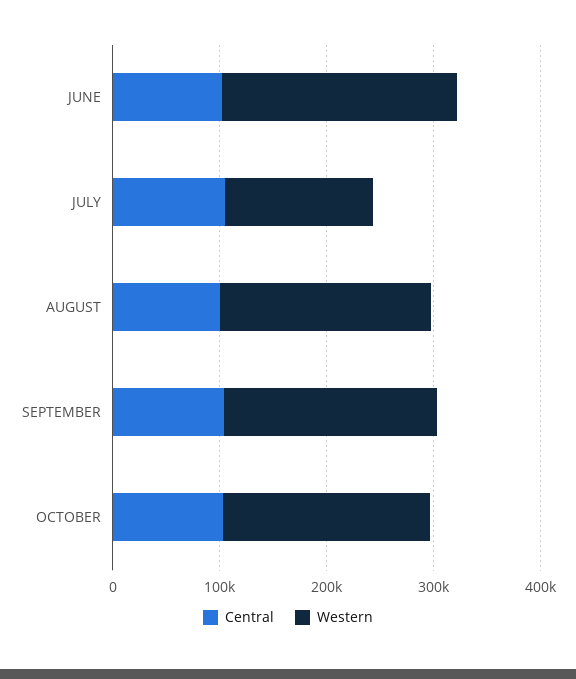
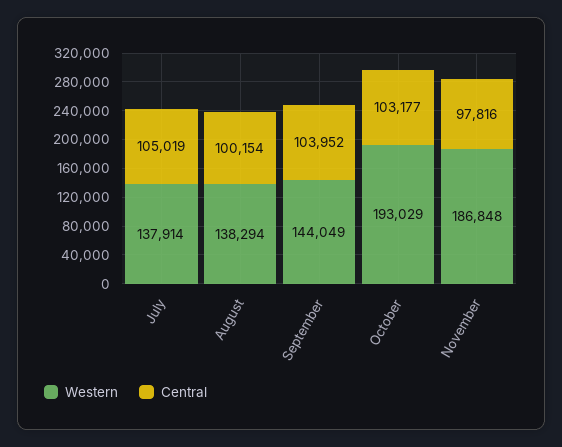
Central, JUNE: 100000 -> none
Western, JUNE: 220000 -> none
Western, AUGUST: 200000 -> 138294
Western, SEPTEMBER: 200000 -> 144049
Western, November: none -> 186848
Central, November: none -> 97816

